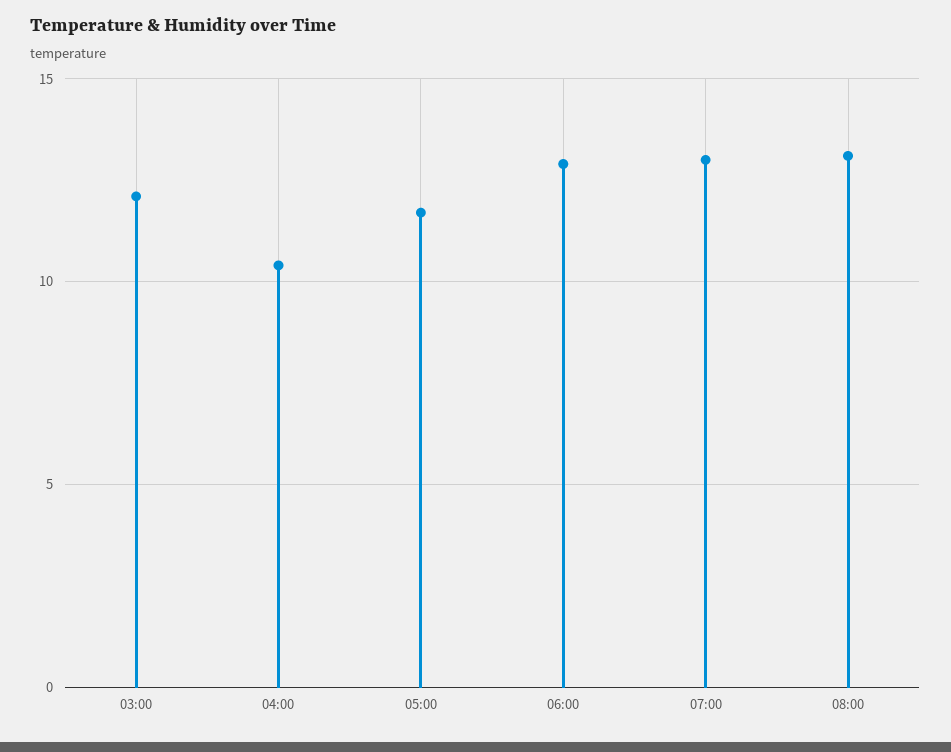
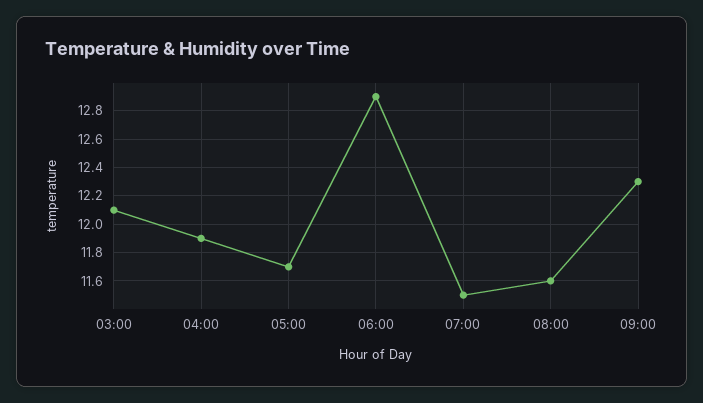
04:00: 10.5 -> 11.9
07:00: 13 -> 11.5
08:00: 13 -> 11.6
09:00: none -> 12.3

